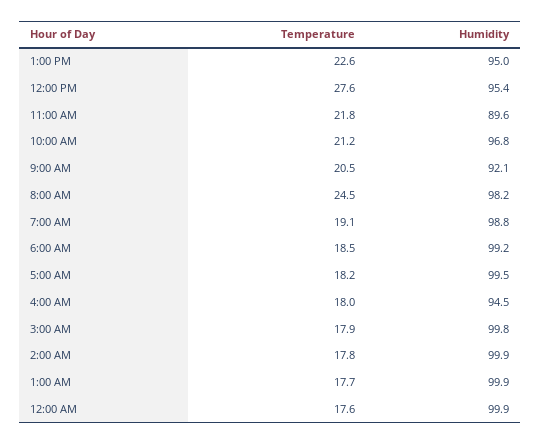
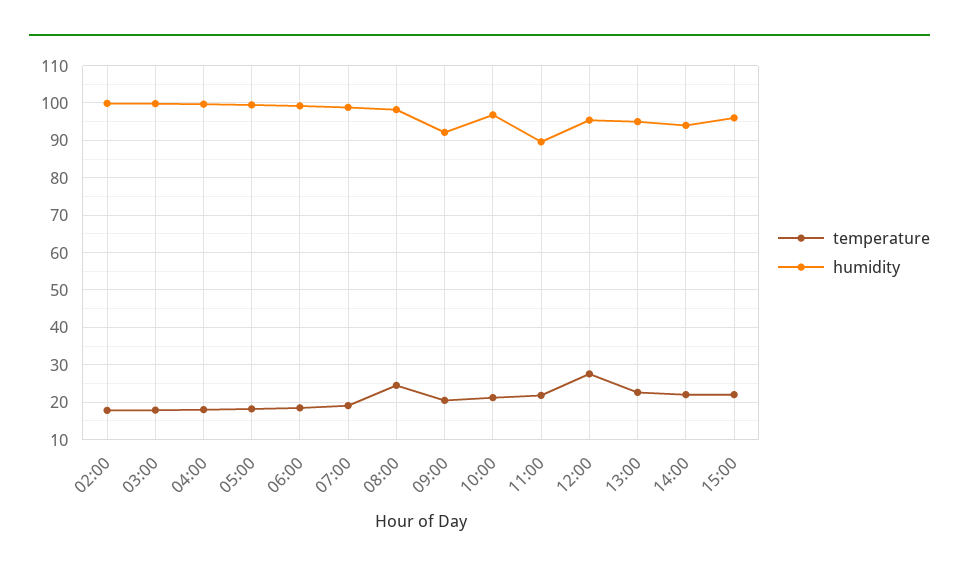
Humidity, 4:00 AM: 94.5 -> 100
Temperature, 1:00 AM: 17.7 -> none
Humidity, 1:00 AM: 99.9 -> none
Temperature, 12:00 AM: 17.6 -> none
Humidity, 12:00 AM: 99.9 -> none
Temperature, 14:00: none -> 22
Humidity, 14:00: none -> 94
Temperature, 15:00: none -> 22
Humidity, 15:00: none -> 96

